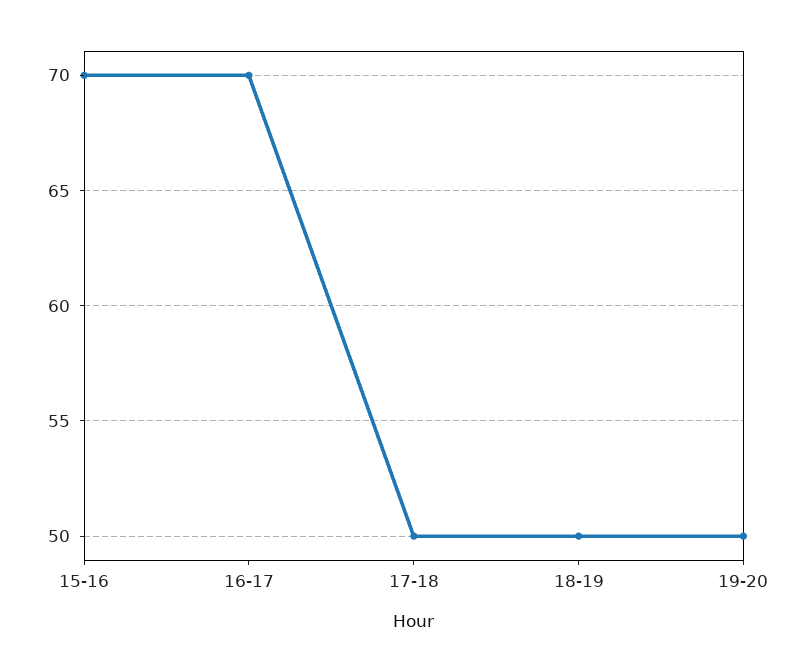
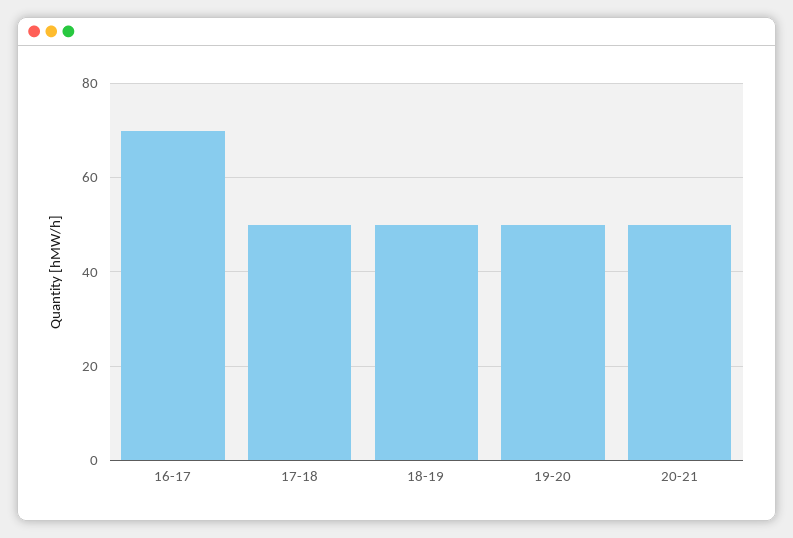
15-16: 70 -> none
20-21: none -> 50

